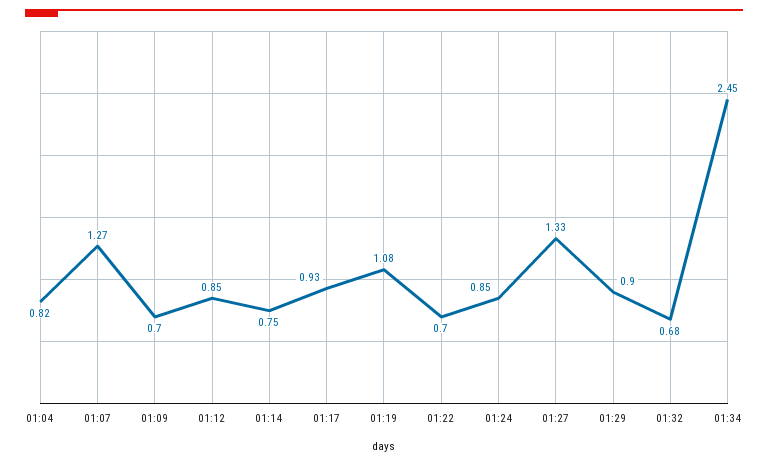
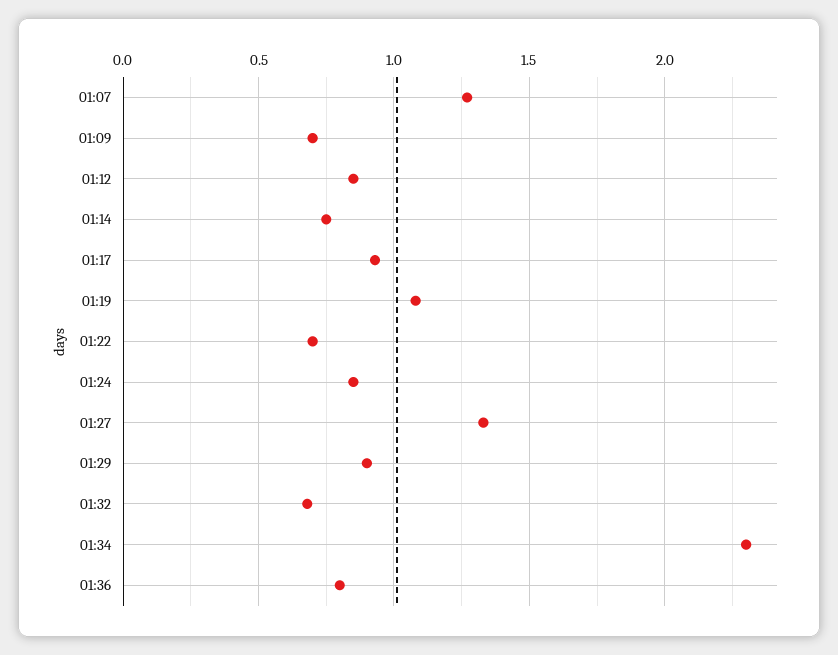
01:04: 0.82 -> none
01:34: 2.45 -> 2.3
01:36: none -> 0.8

